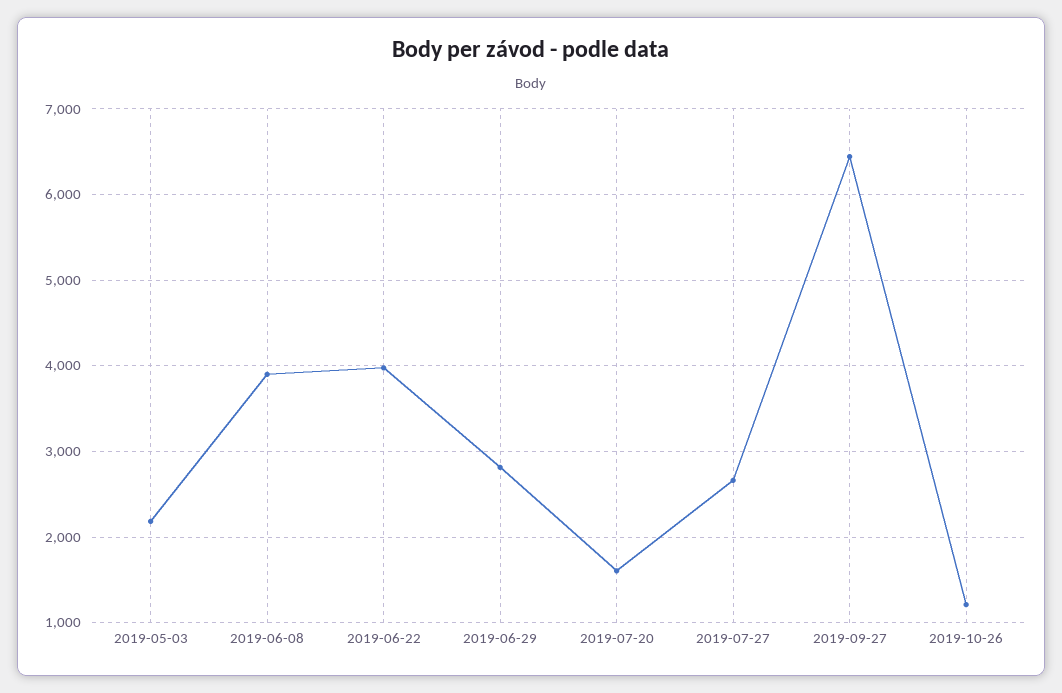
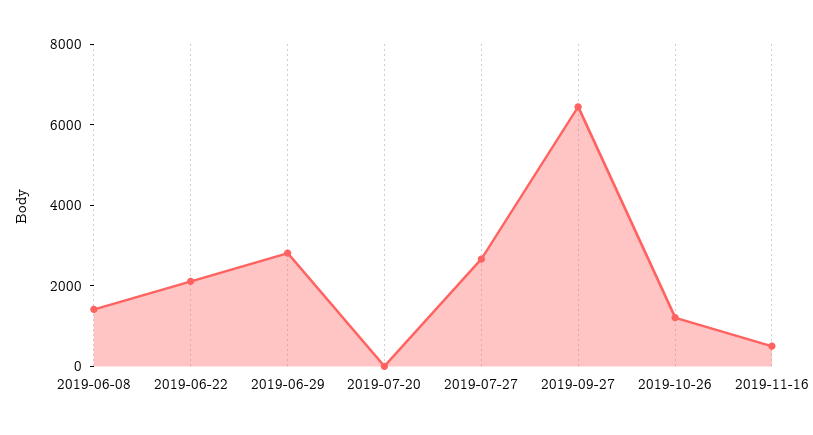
2019-05-03: 2200 -> none
2019-06-08: 3900 -> 1500
2019-06-22: 4000 -> 2000
2019-07-20: 1600 -> 0
2019-11-16: none -> 500

